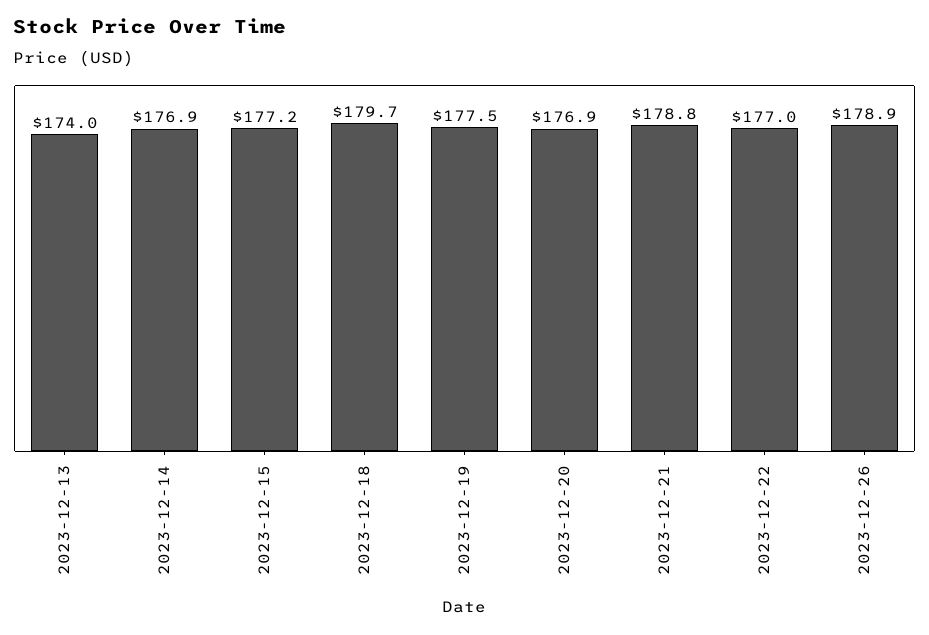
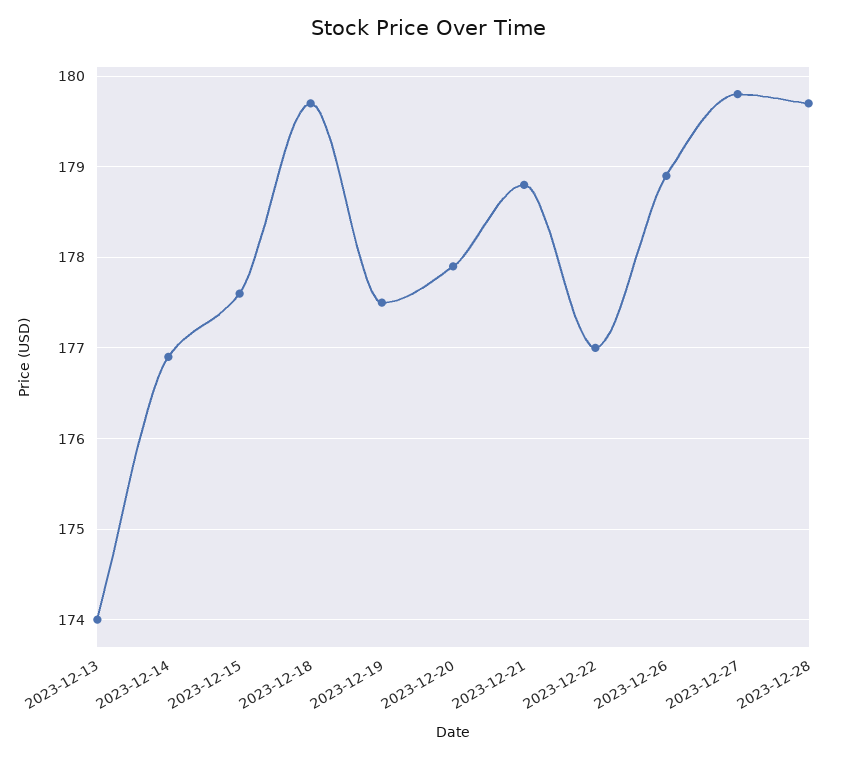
2023-12-15: 177.2 -> 177.6
2023-12-20: 176.9 -> 177.9
2023-12-27: none -> 179.8
2023-12-28: none -> 179.7

